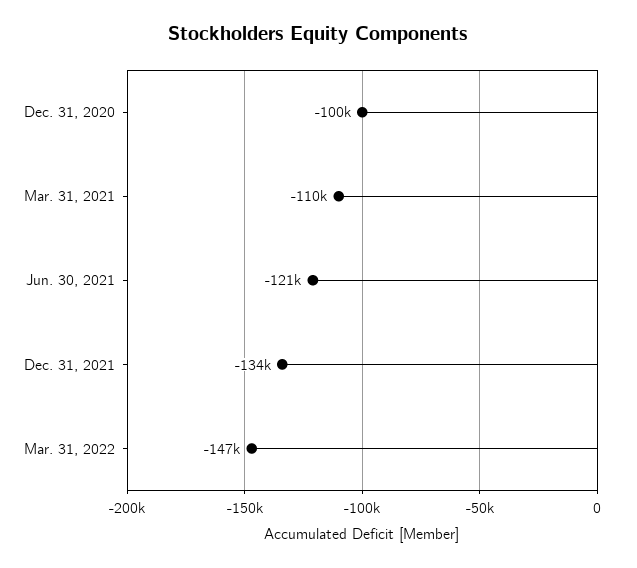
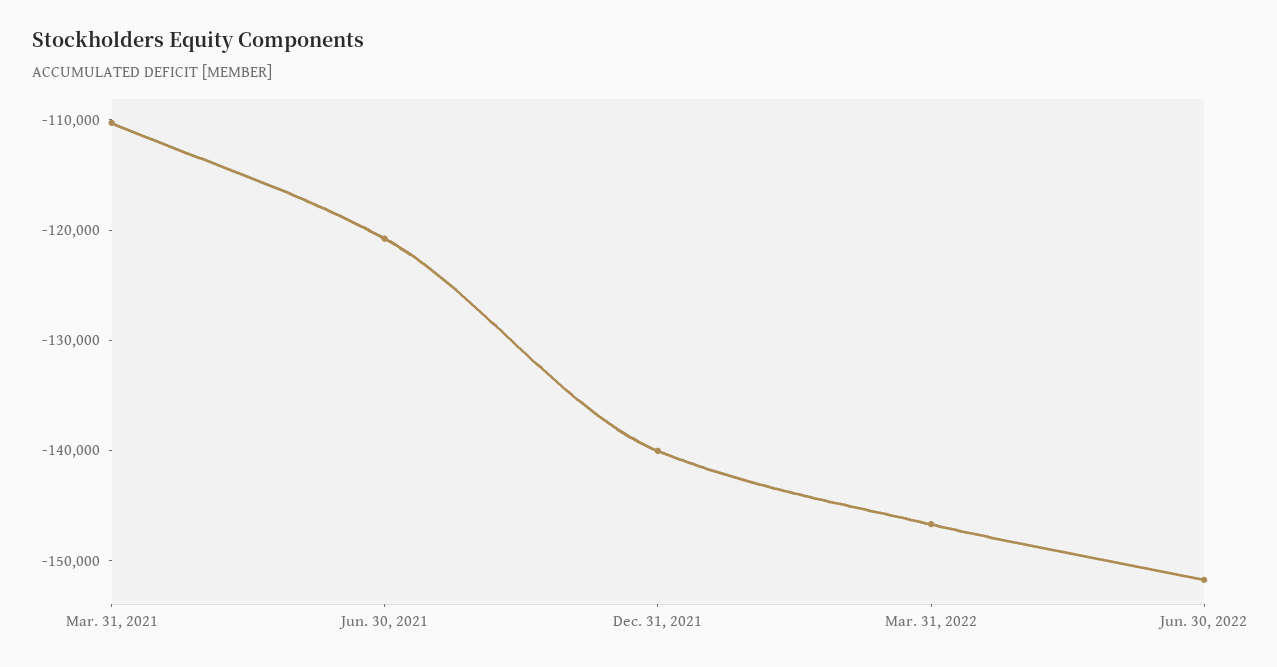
Dec. 31, 2020: -100000 -> none
Dec. 31, 2021: -134000 -> -140000
Jun. 30, 2022: none -> -152000

